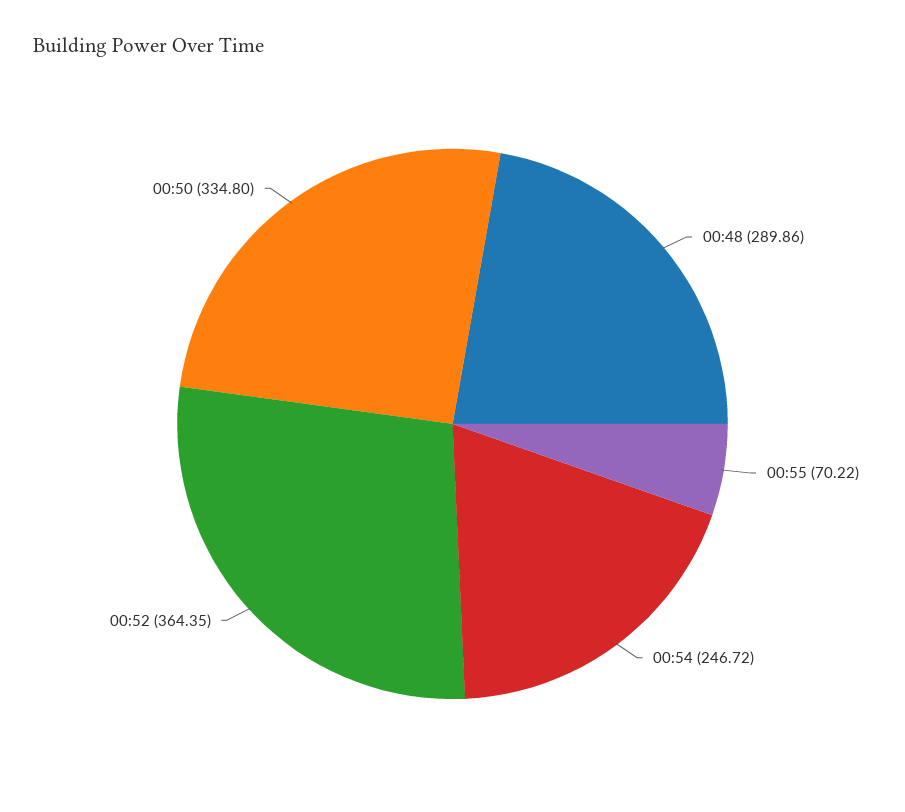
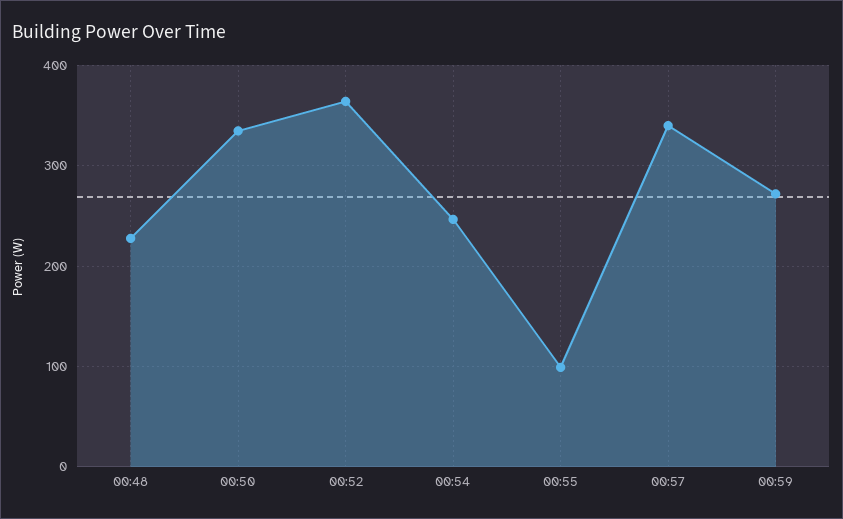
00:48: 289.86 -> 230
00:55: 70.22 -> 100
00:57: none -> 340
00:59: none -> 270

